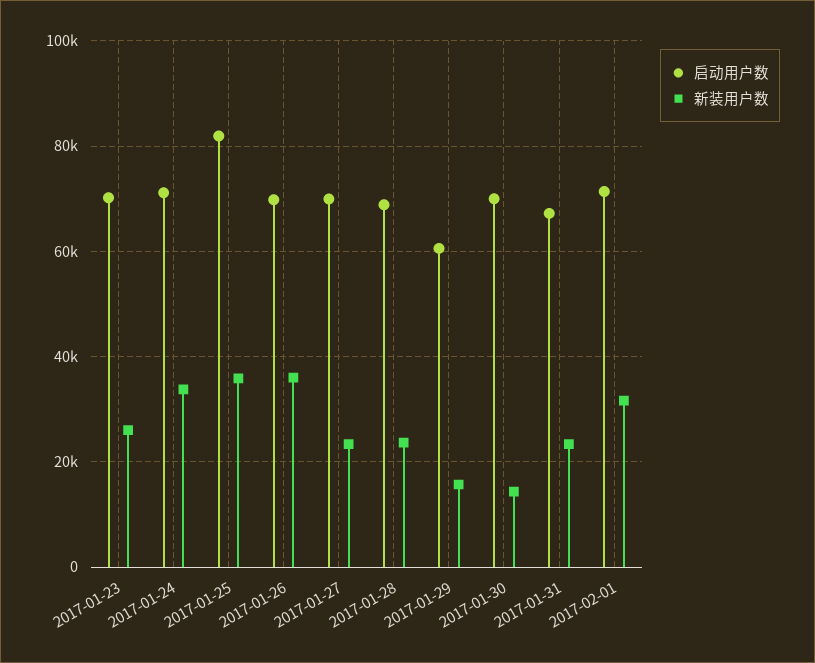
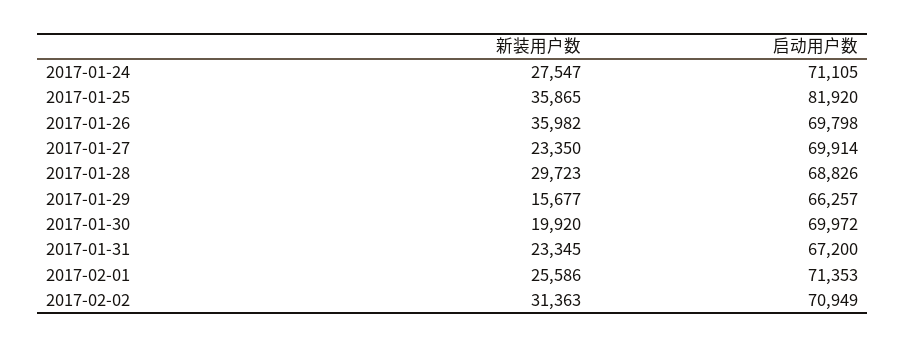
启动用户数, 2017-01-23: 70000 -> none
新装用户数, 2017-01-23: 26000 -> none
新装用户数, 2017-01-24: 34000 -> 27547
新装用户数, 2017-01-28: 24000 -> 29723
启动用户数, 2017-01-29: 60000 -> 66257
新装用户数, 2017-01-30: 14000 -> 19920
新装用户数, 2017-02-01: 32000 -> 25586
新装用户数, 2017-02-02: none -> 31363
启动用户数, 2017-02-02: none -> 70949

